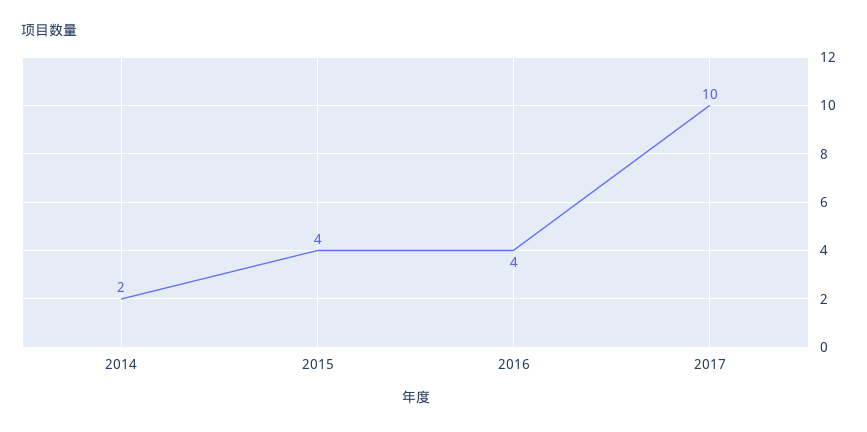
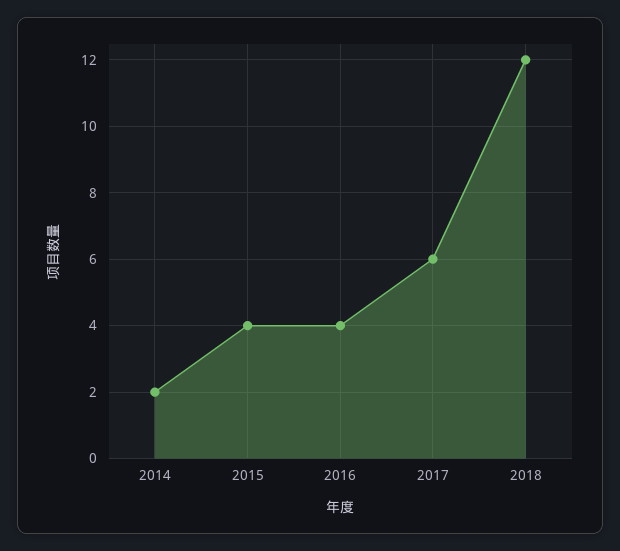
2017: 10 -> 6
2018: none -> 12

